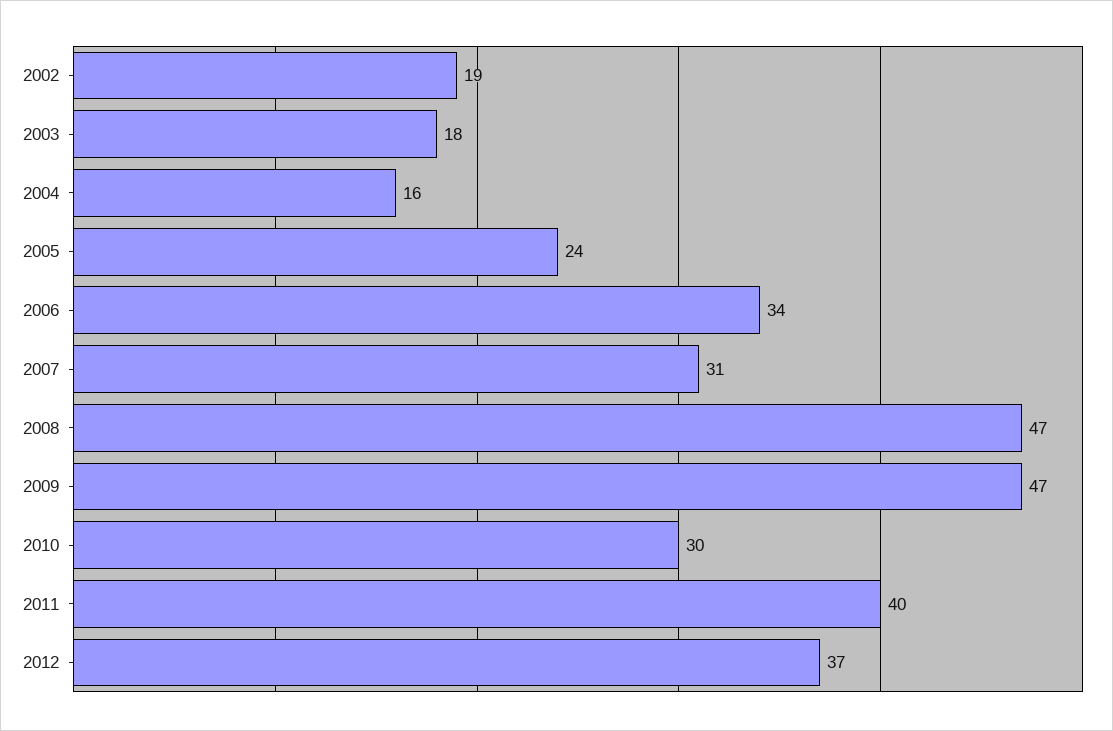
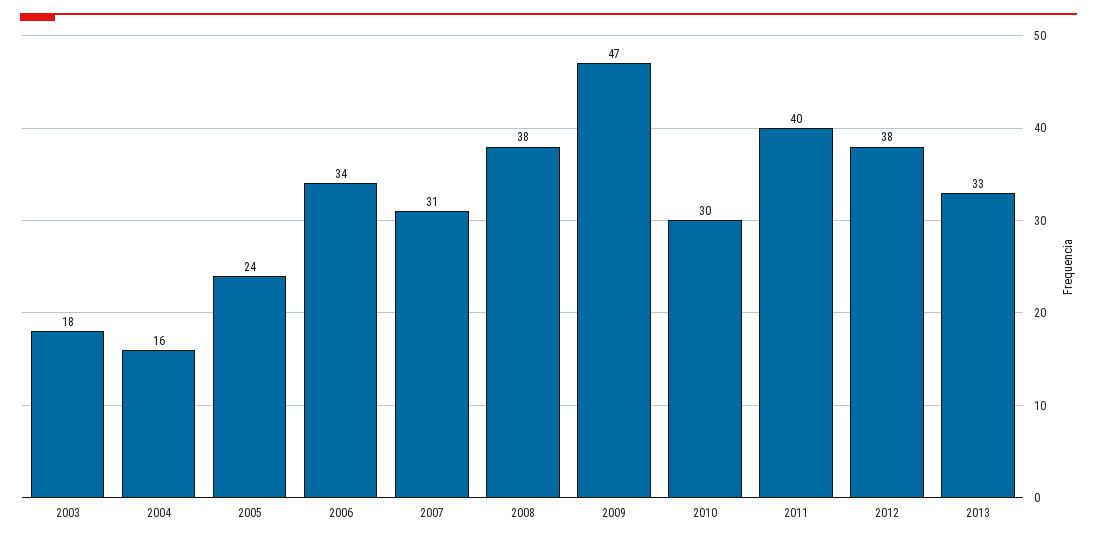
2002: 19 -> none
2008: 47 -> 38
2012: 37 -> 38
2013: none -> 33

